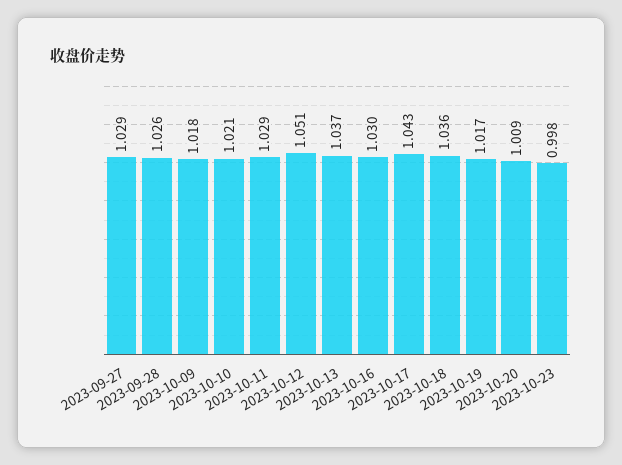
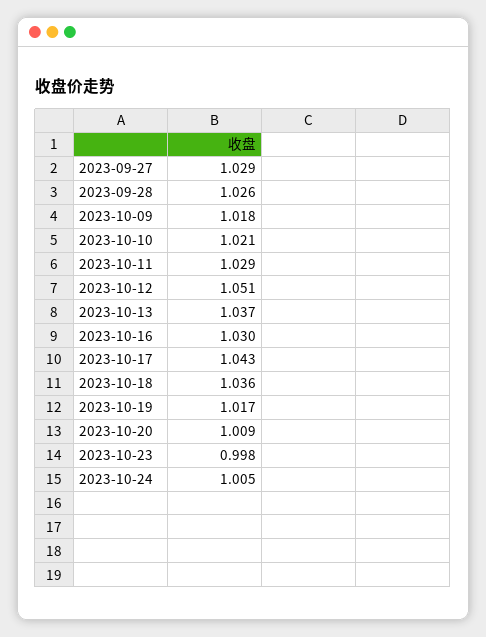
2023-10-24: none -> 1.005

